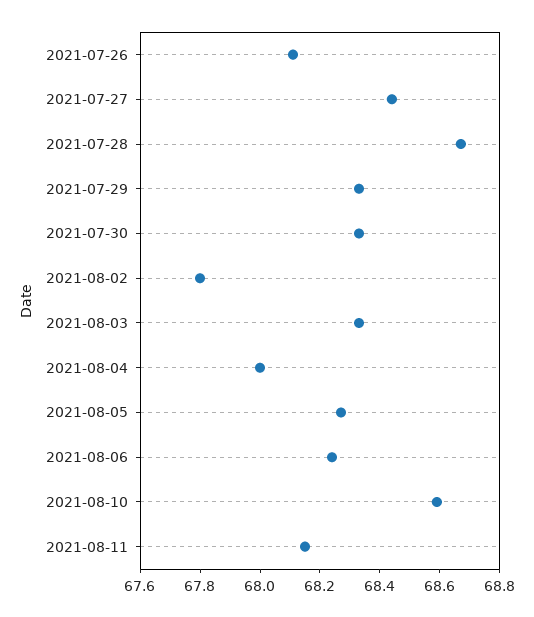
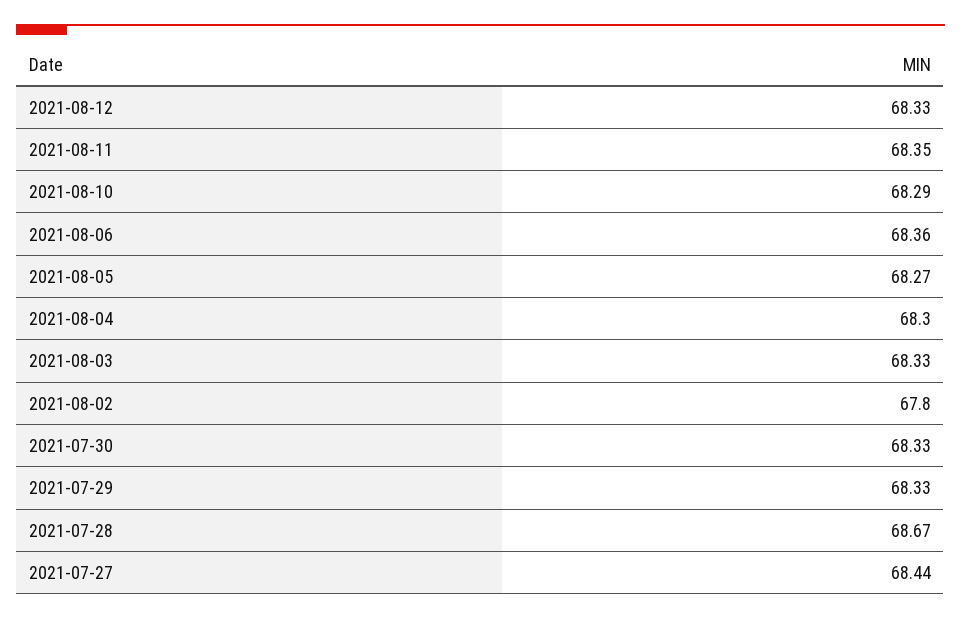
2021-07-26: 68.1 -> none
2021-08-04: 68 -> 68.3
2021-08-06: 68.25 -> 68.36
2021-08-10: 68.6 -> 68.29
2021-08-11: 68.15 -> 68.35
2021-08-12: none -> 68.33

